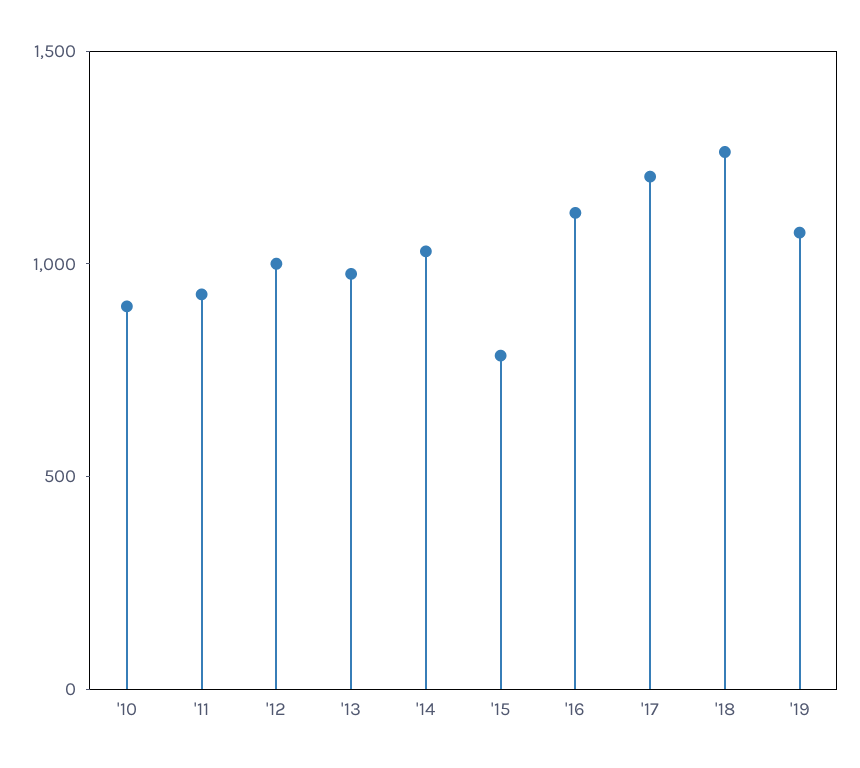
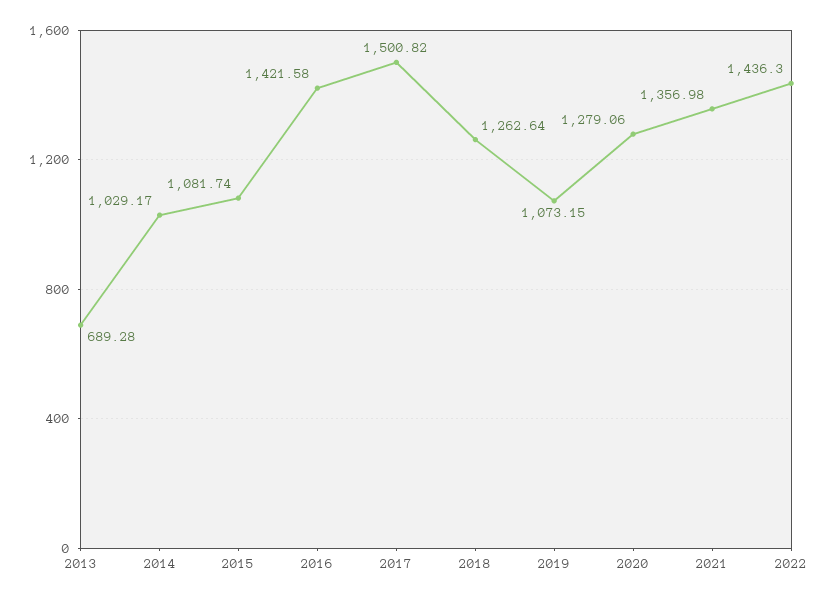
'10: 900 -> none
'11: 900 -> none
'12: 1000 -> none
'13: 1000 -> 689.28
'15: 800 -> 1081.74
'16: 1100 -> 1421.58
'17: 1200 -> 1500.82
2020: none -> 1279.06
2021: none -> 1356.98
2022: none -> 1436.3

